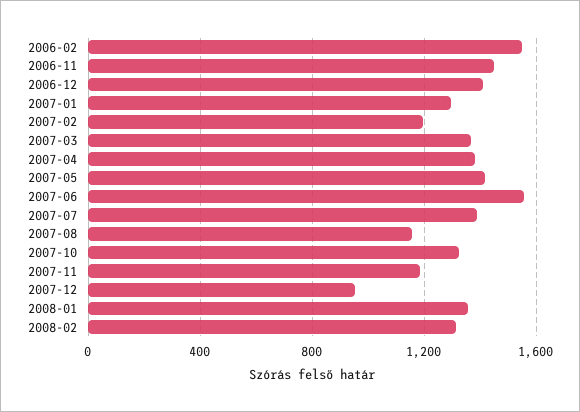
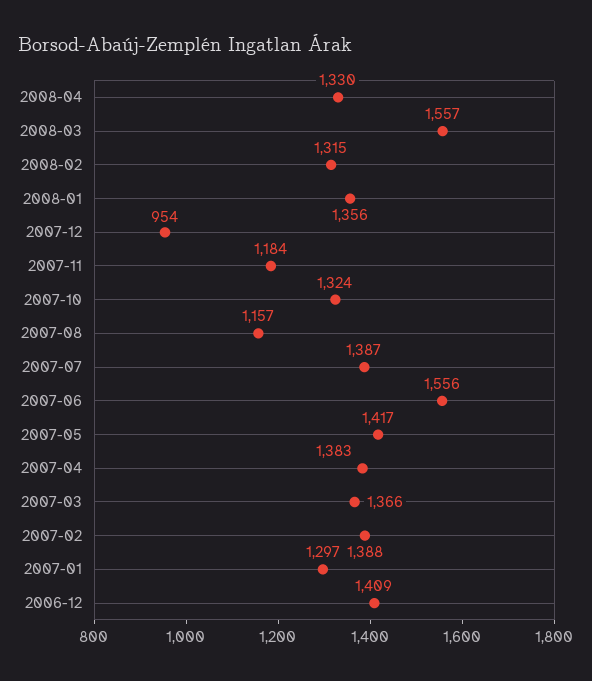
2006-02: 1550 -> none
2006-11: 1450 -> none
2007-02: 1200 -> 1388
2008-04: none -> 1330
2008-03: none -> 1557

